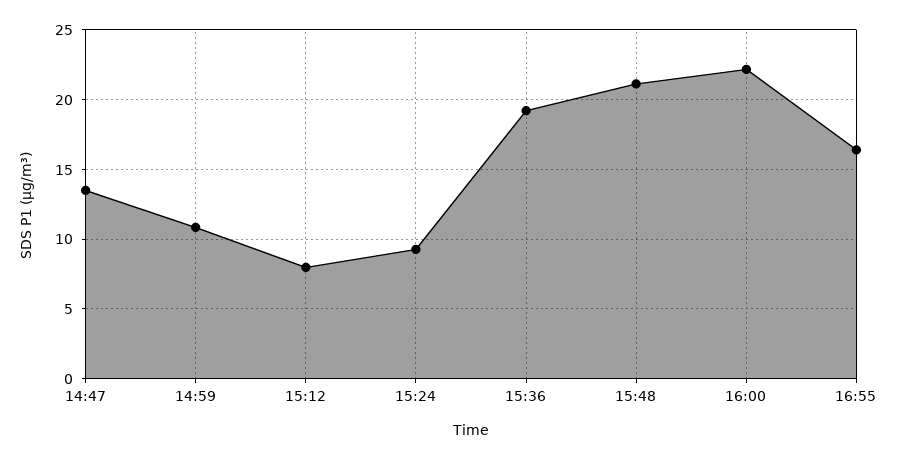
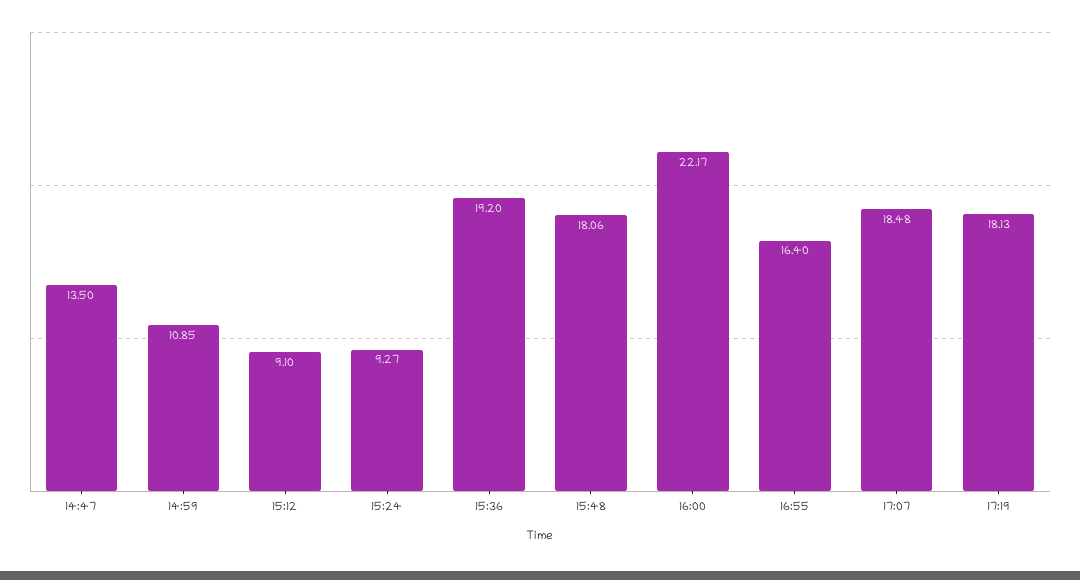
15:12: 8 -> 9.1
15:48: 21 -> 18.06
17:07: none -> 18.48
17:19: none -> 18.13

